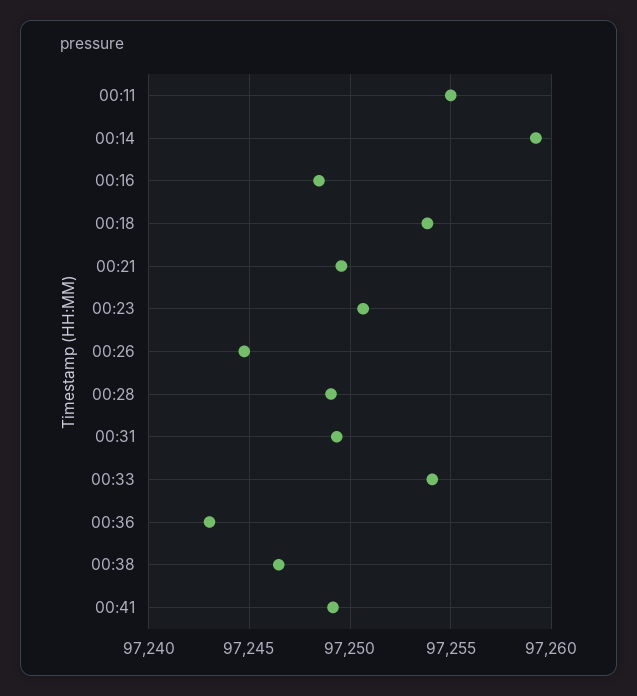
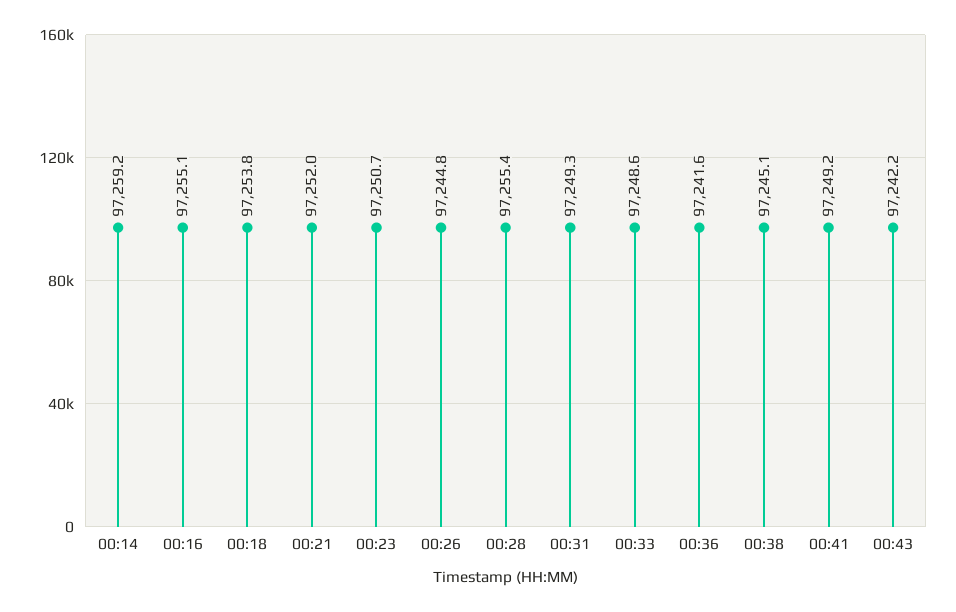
00:11: 97255 -> none
00:16: 97248.5 -> 97255.1
00:21: 97249.5 -> 97252
00:28: 97249 -> 97255.4
00:33: 97254 -> 97248.6
00:36: 97243 -> 97241.6
00:38: 97246.5 -> 97245.1
00:43: none -> 97242.2

